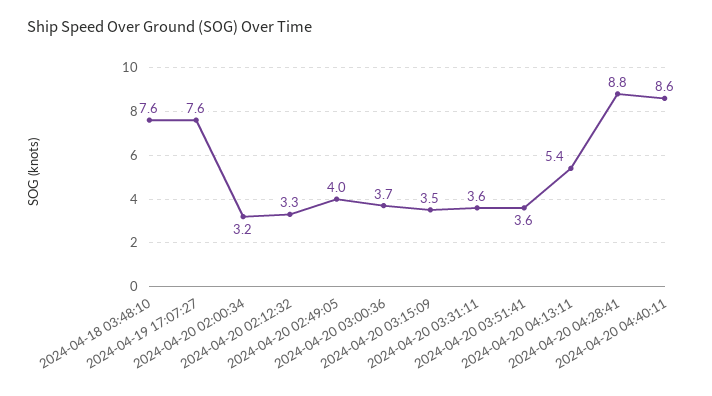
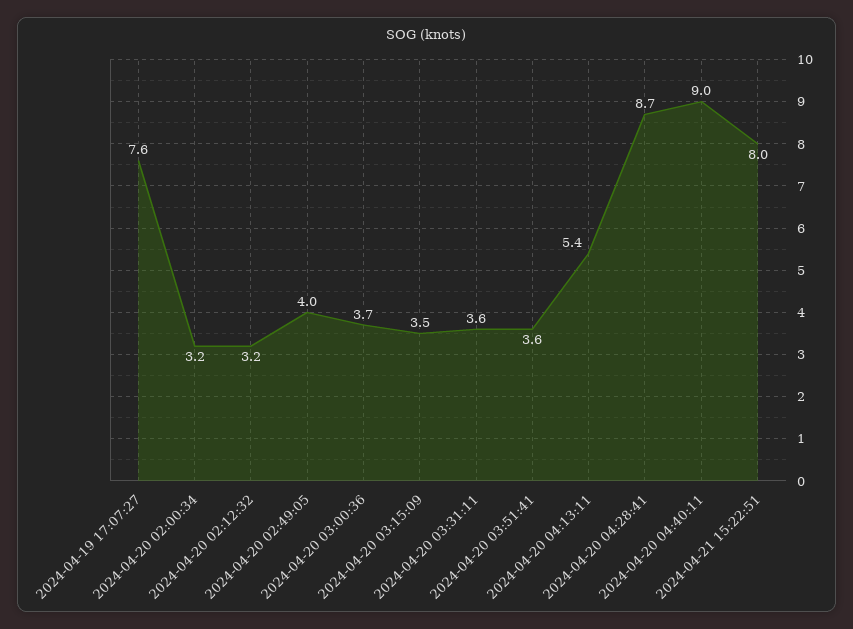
2024-04-18 03:48:10: 7.6 -> none
2024-04-20 02:12:32: 3.3 -> 3.2
2024-04-20 04:28:41: 8.8 -> 8.7
2024-04-20 04:40:11: 8.6 -> 9
2024-04-21 15:22:51: none -> 8

